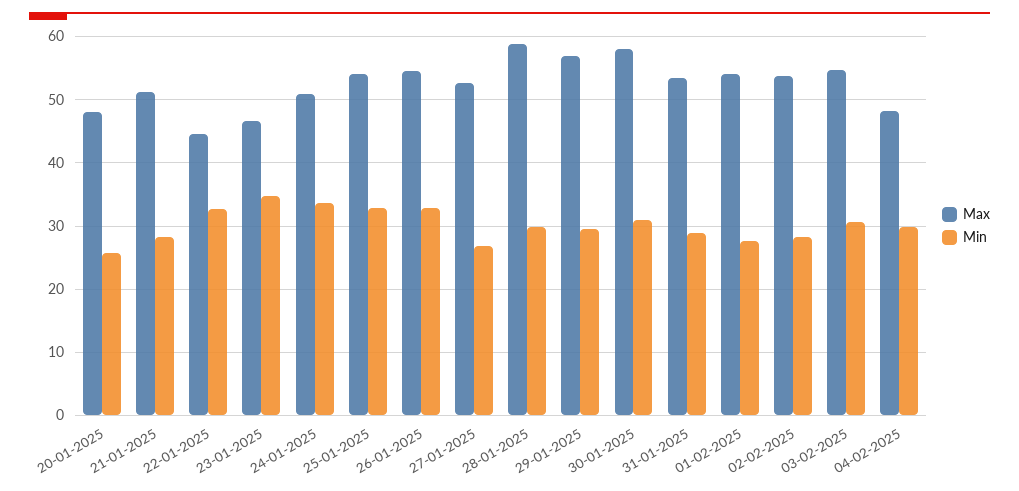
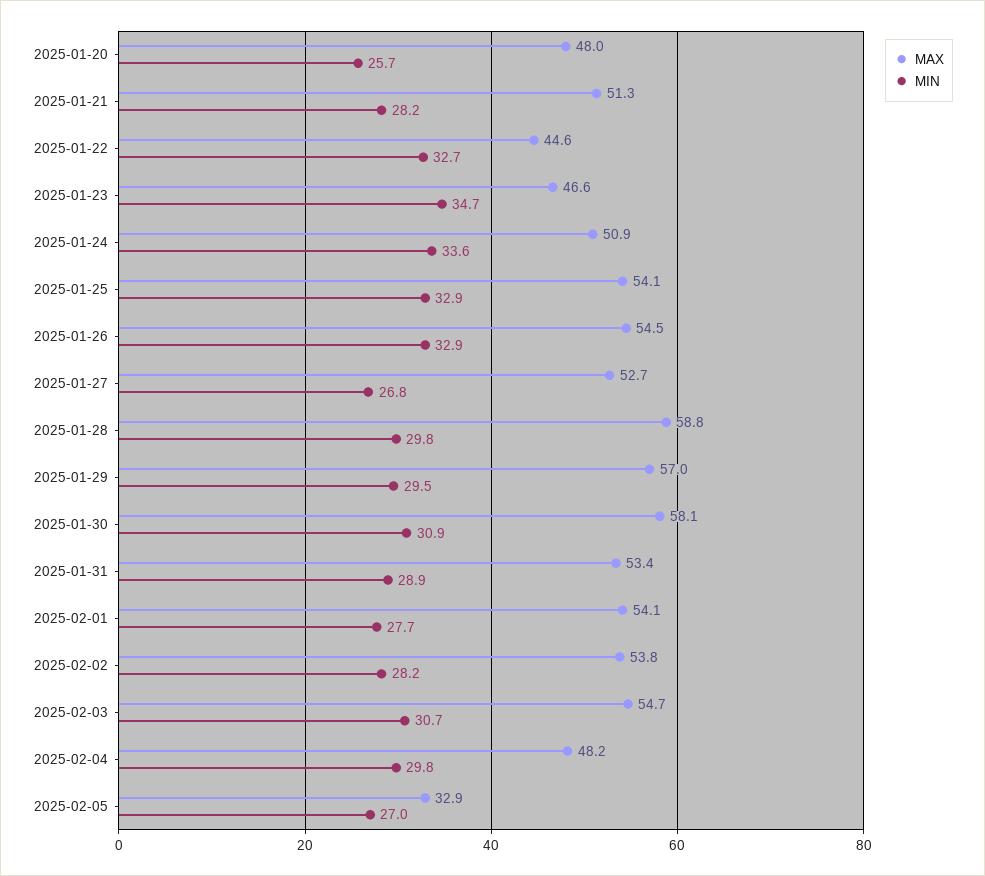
Max, 2025-02-05: none -> 32.9
Min, 2025-02-05: none -> 27

